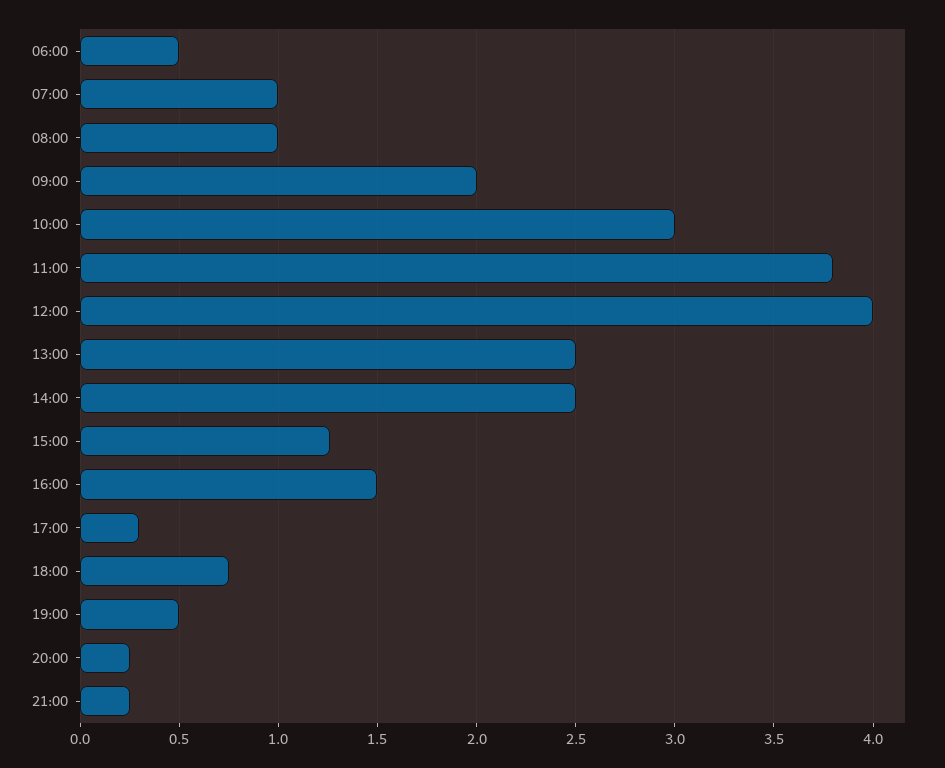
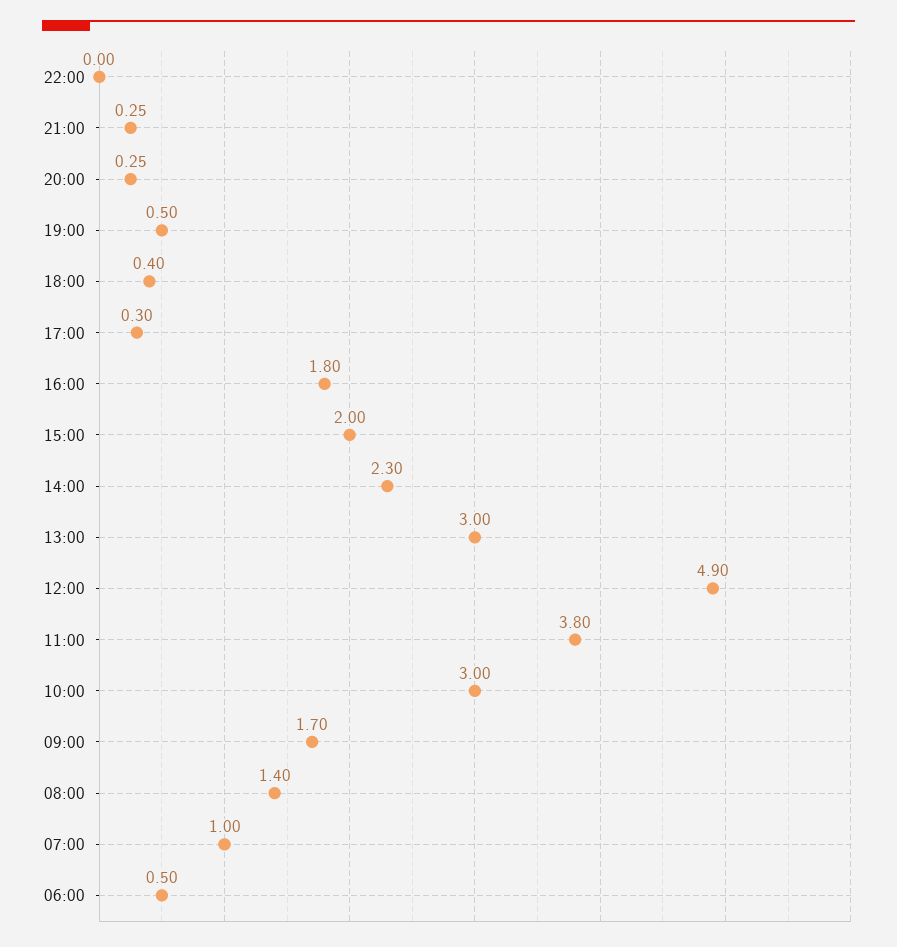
08:00: 1 -> 1.4
09:00: 2 -> 1.7
12:00: 4 -> 4.9
13:00: 2.5 -> 3
14:00: 2.5 -> 2.3
15:00: 1.25 -> 2
16:00: 1.5 -> 1.8
18:00: 0.75 -> 0.4
22:00: none -> 0

